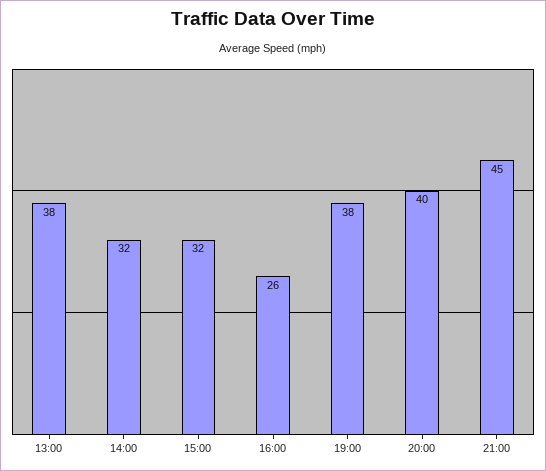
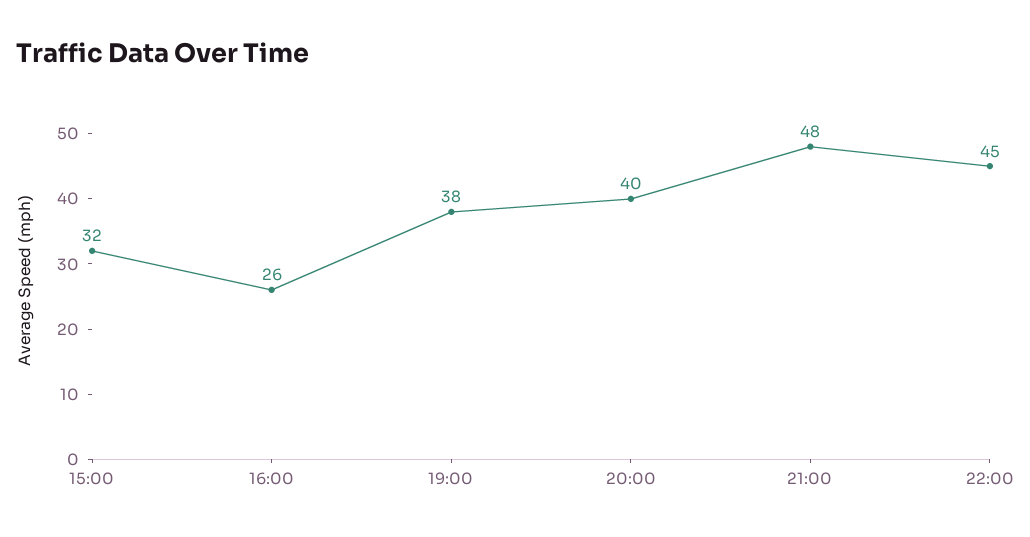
13:00: 38 -> none
14:00: 32 -> none
21:00: 45 -> 48
22:00: none -> 45

